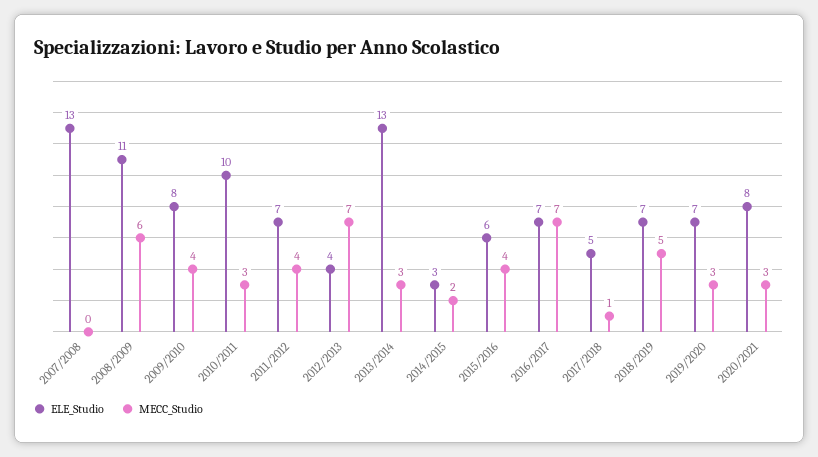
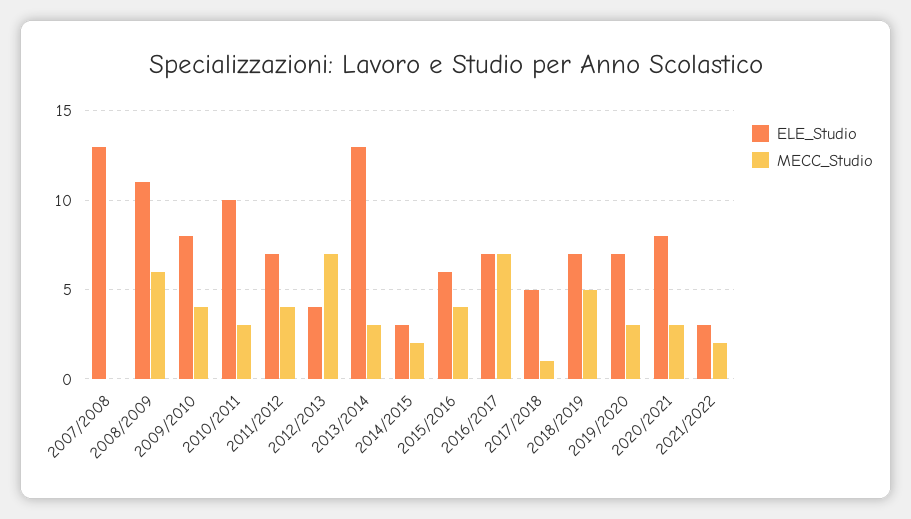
ELE_Studio, 2021/2022: none -> 3
MECC_Studio, 2021/2022: none -> 2

